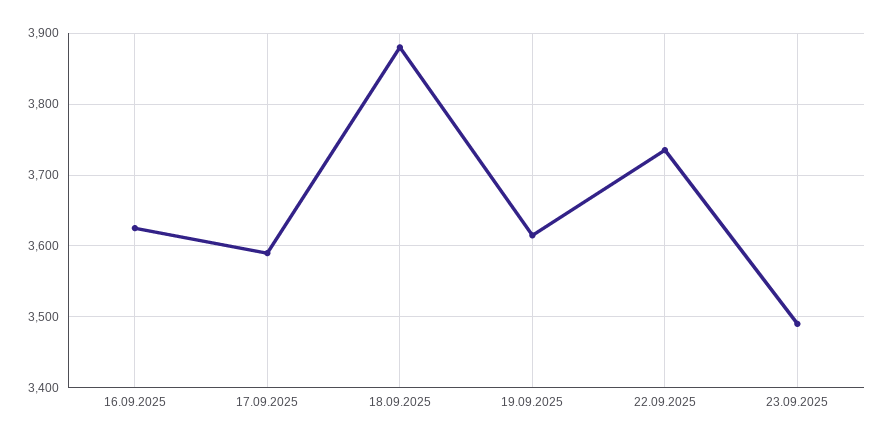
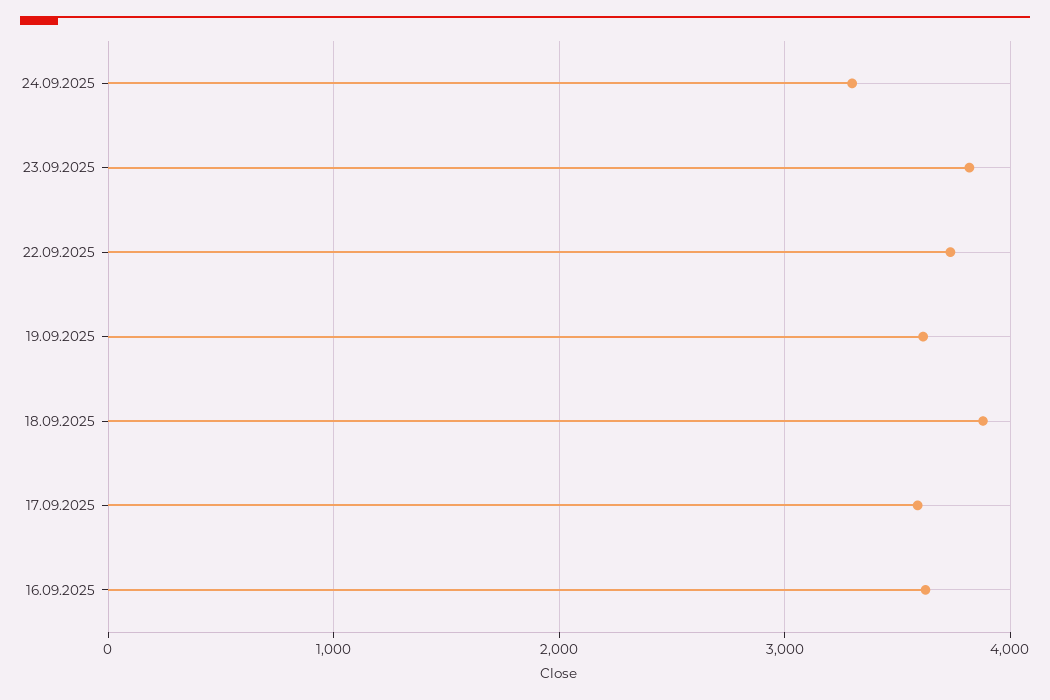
23.09.2025: 3490 -> 3800
24.09.2025: none -> 3300

